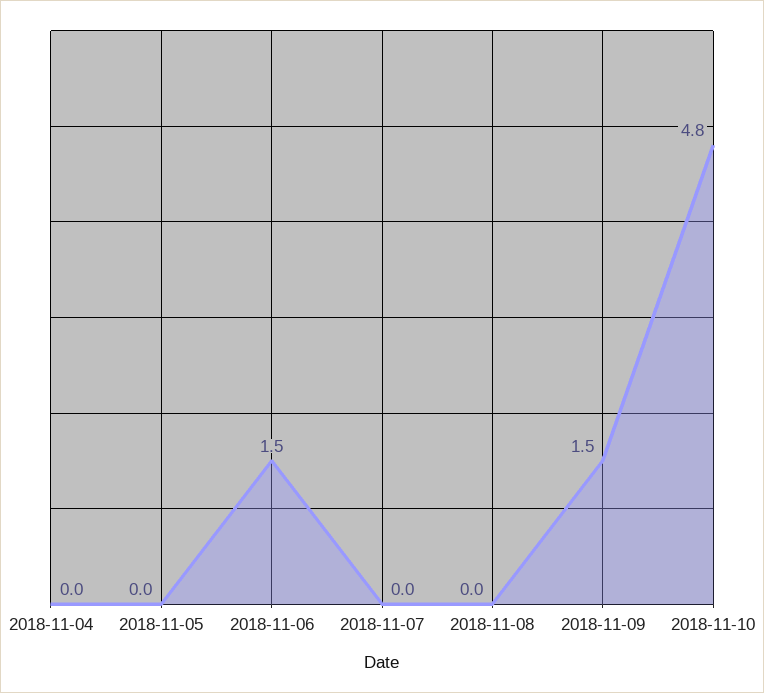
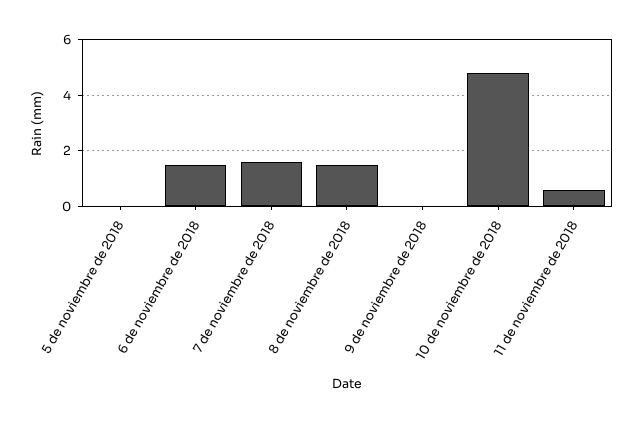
2018-11-04: 0 -> none
2018-11-07: 0 -> 1.5
2018-11-08: 0 -> 1.5
2018-11-09: 1.5 -> 0
11 de noviembre de 2018: none -> 0.5

